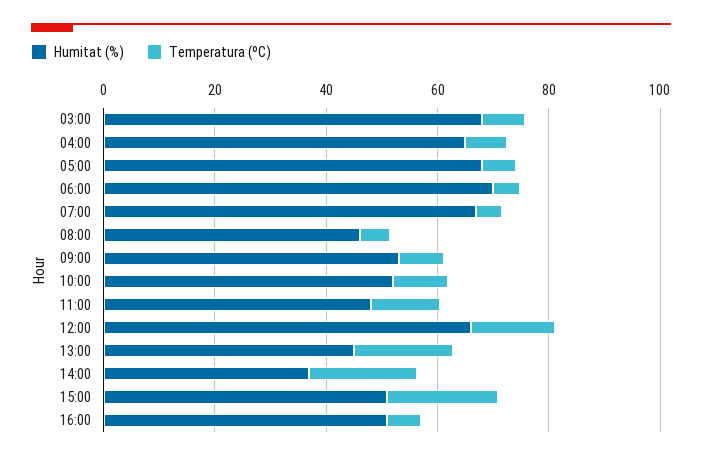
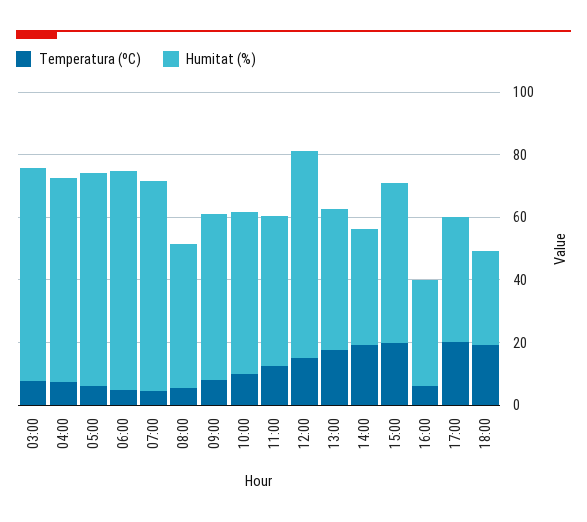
Humitat (%), 16:00: 50 -> 35
Temperatura (ºC), 17:00: none -> 20
Humitat (%), 17:00: none -> 40
Temperatura (ºC), 18:00: none -> 20
Humitat (%), 18:00: none -> 30

